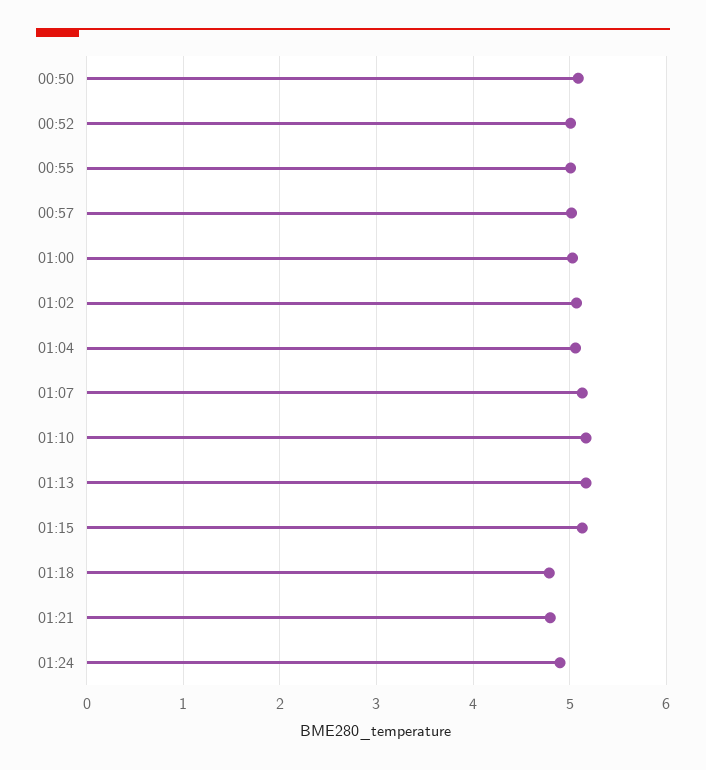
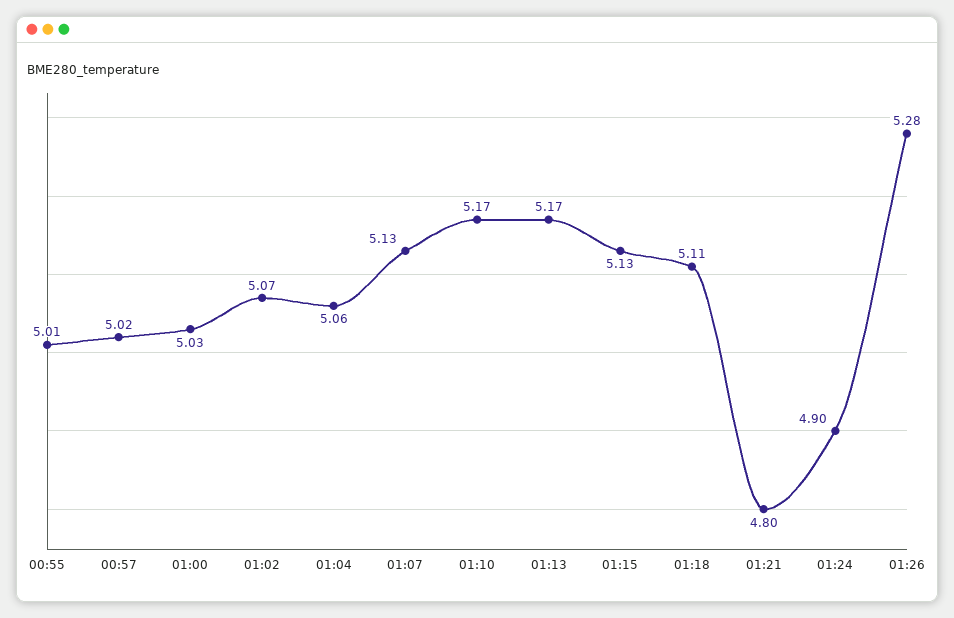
00:50: 5.1 -> none
00:52: 5 -> none
01:18: 4.8 -> 5.11
01:26: none -> 5.28

